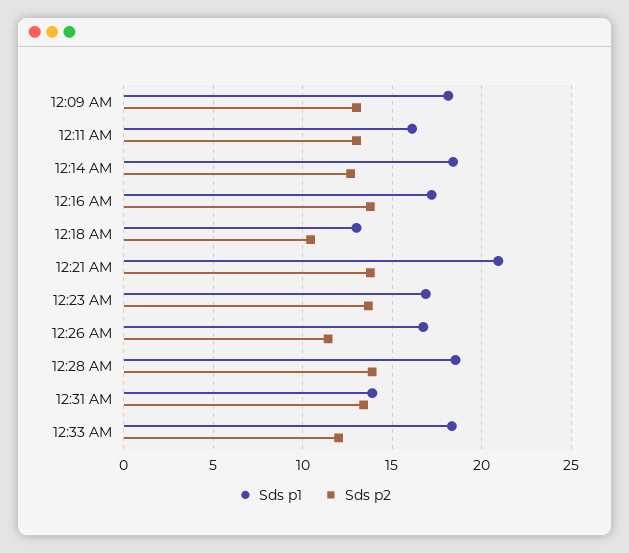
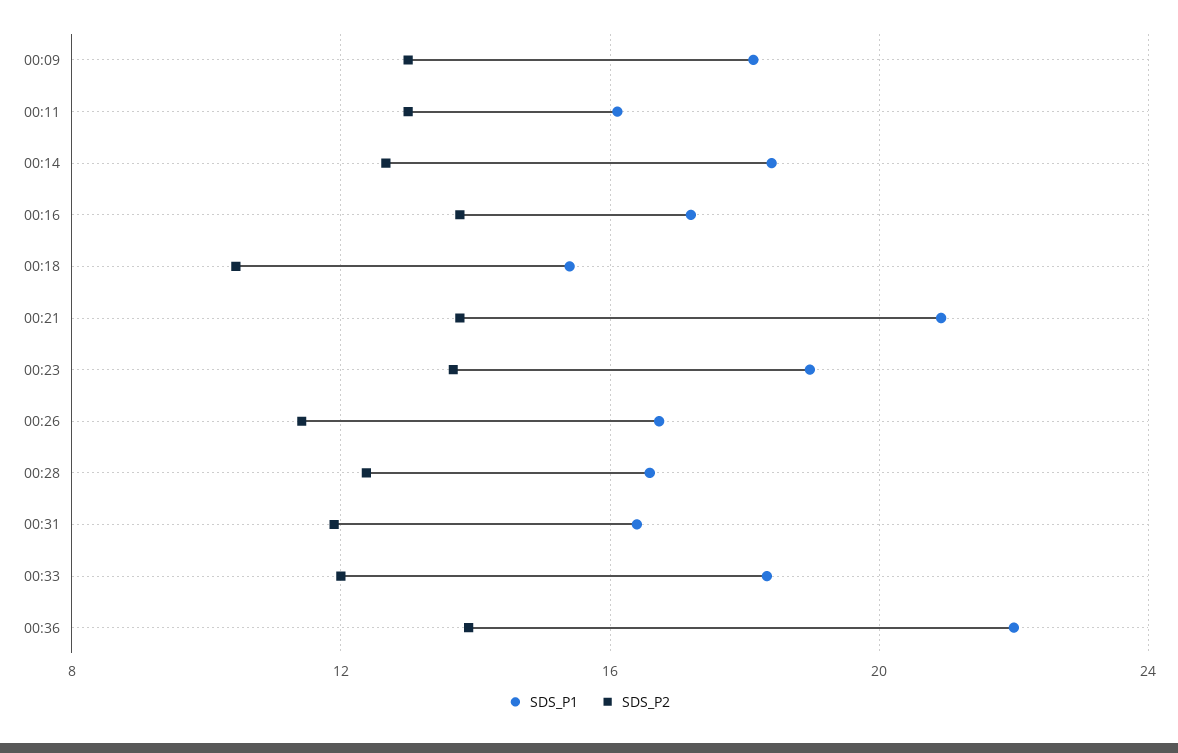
Sds p1, 12:18 AM: 13 -> 15.5
Sds p1, 12:23 AM: 17 -> 19
Sds p1, 12:28 AM: 18.5 -> 16.5
Sds p2, 12:28 AM: 14 -> 12.5
Sds p1, 12:31 AM: 14 -> 16.5
Sds p2, 12:31 AM: 13.5 -> 12
Sds p1, 00:36: none -> 22
Sds p2, 00:36: none -> 14

